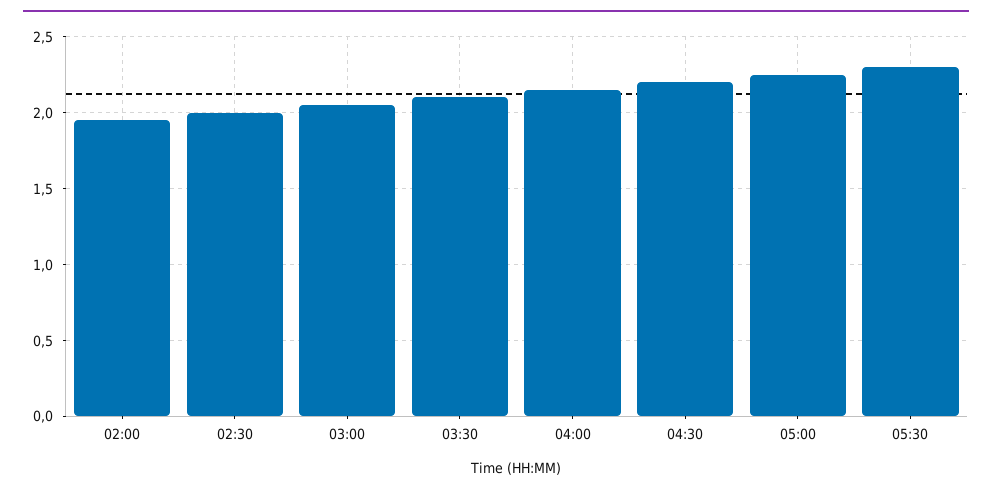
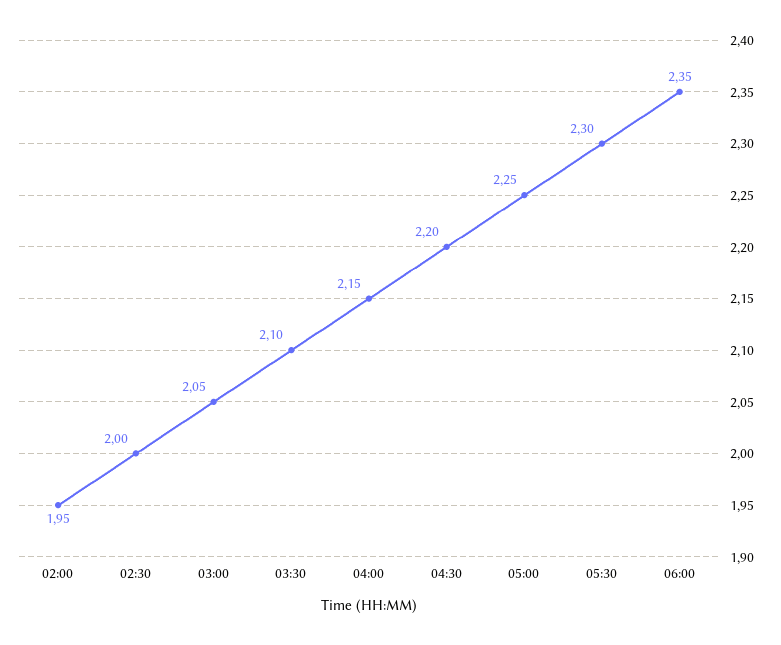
06:00: none -> 2.35

